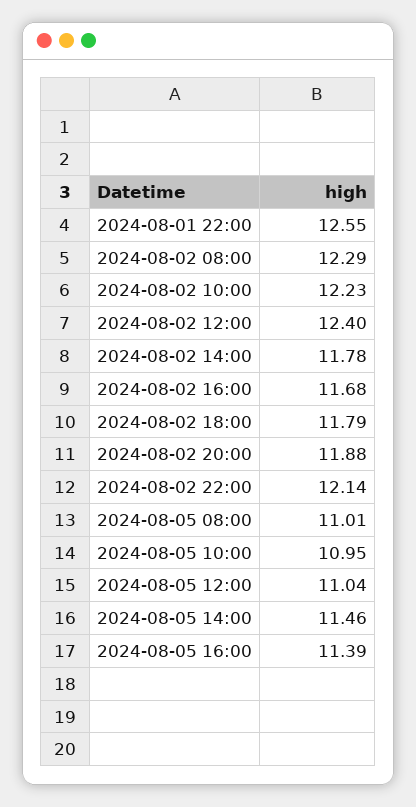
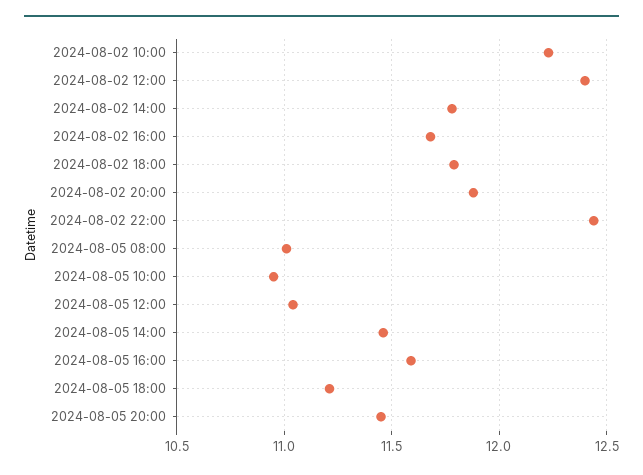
2024-08-01 22:00: 12.55 -> none
2024-08-02 08:00: 12.29 -> none
2024-08-02 22:00: 12.14 -> 12.45
2024-08-05 16:00: 11.39 -> 11.6
2024-08-05 18:00: none -> 11.2
2024-08-05 20:00: none -> 11.45

